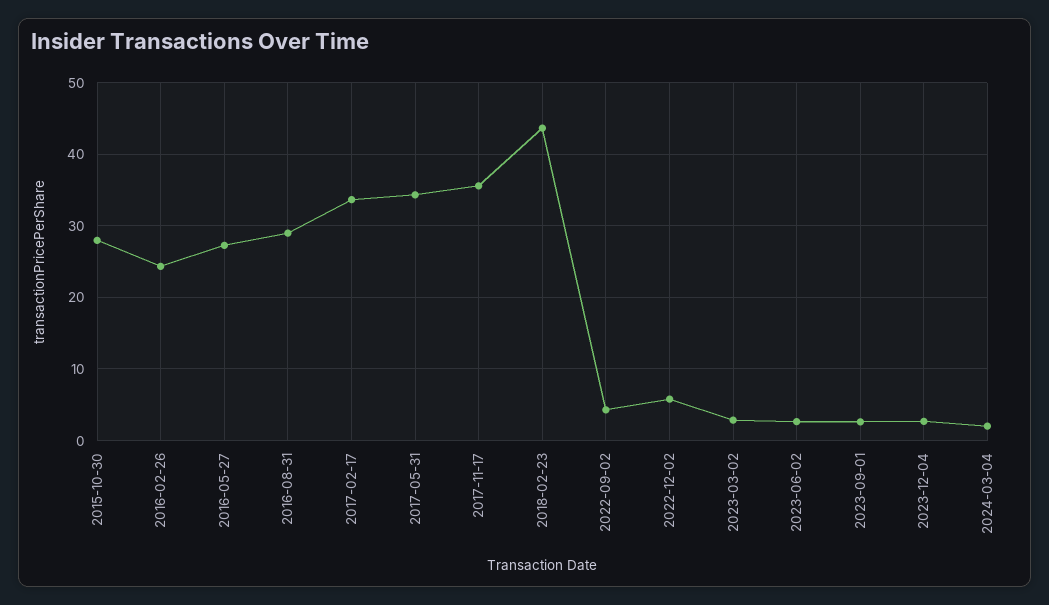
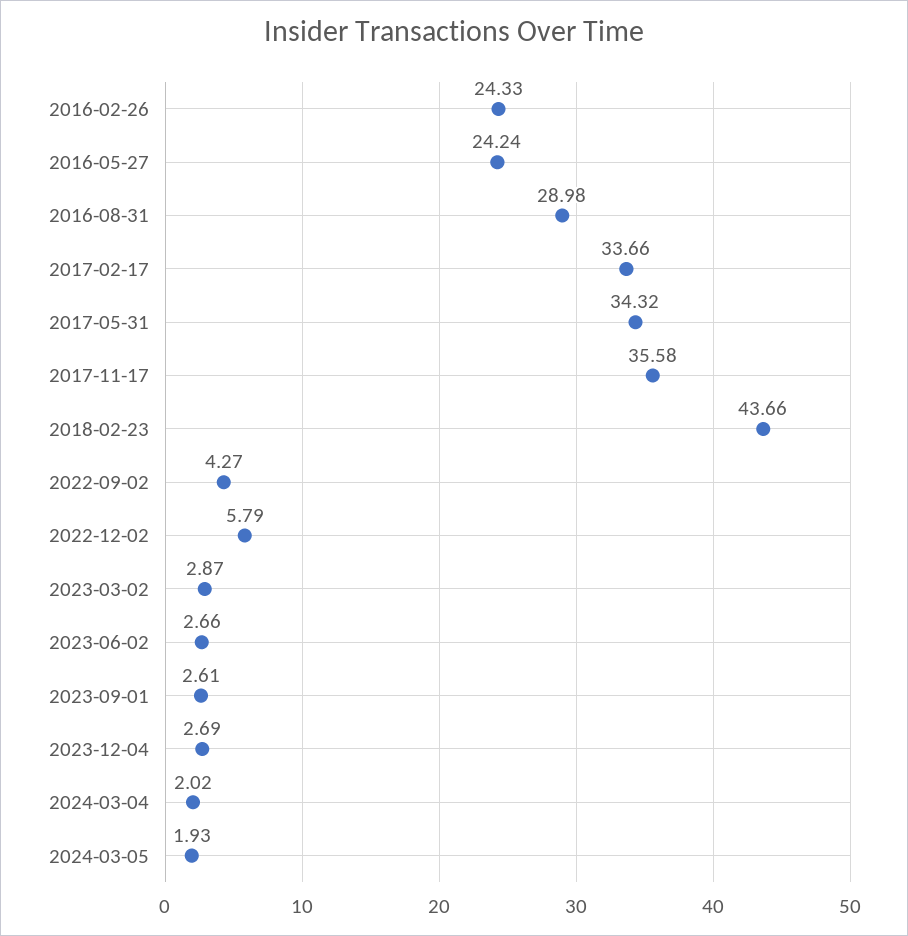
2015-10-30: 28 -> none
2016-05-27: 27 -> 24.24
2024-03-05: none -> 1.93

